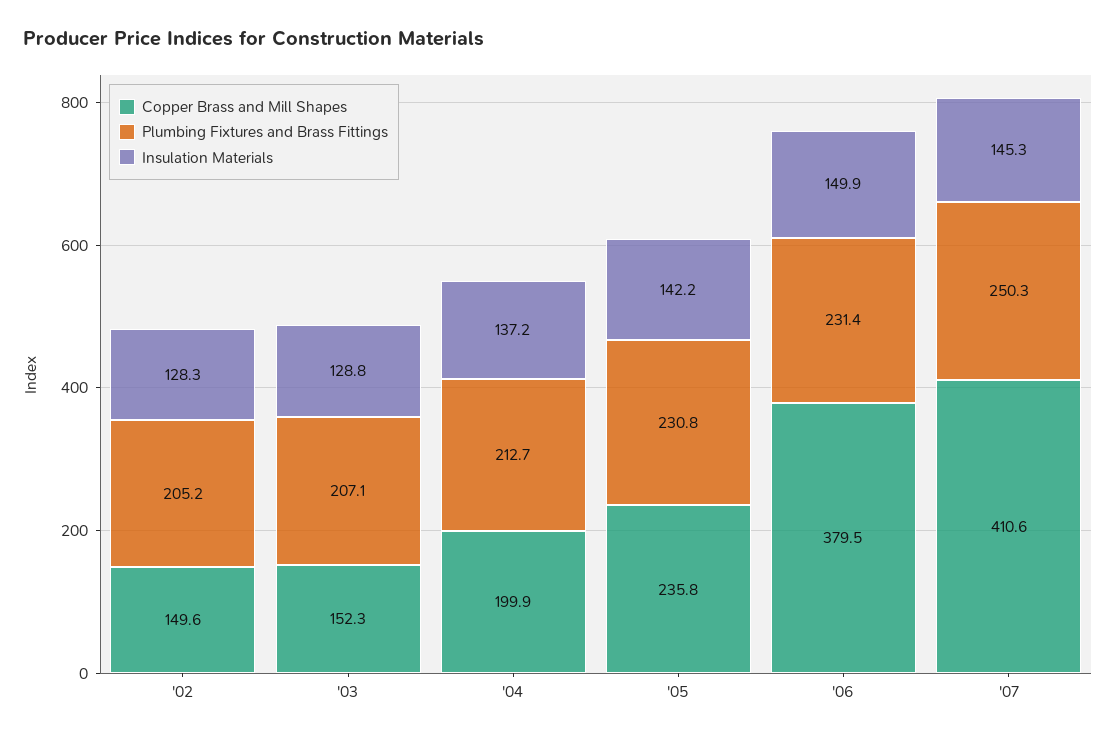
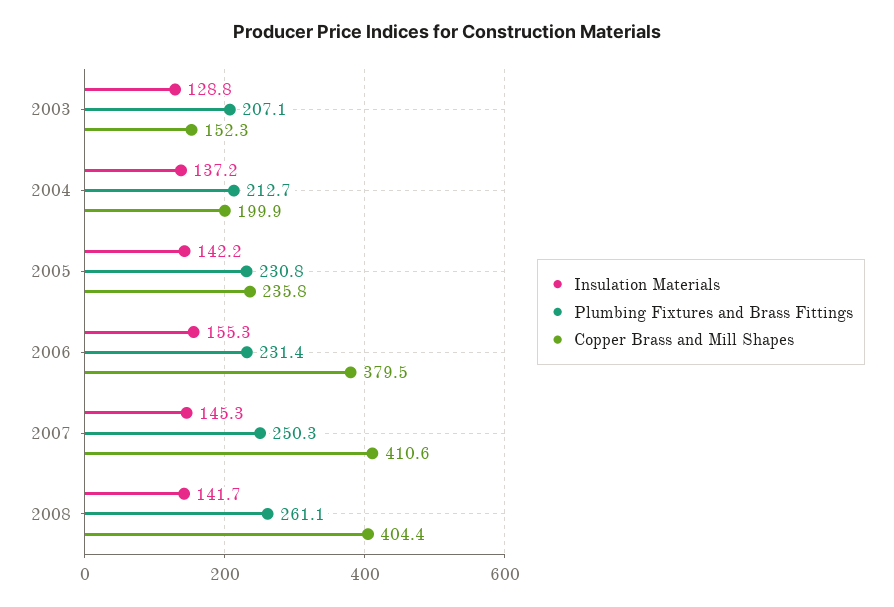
Copper Brass and Mill Shapes, '02: 149.6 -> none
Plumbing Fixtures and Brass Fittings, '02: 205.2 -> none
Insulation Materials, '02: 128.3 -> none
Insulation Materials, '06: 149.9 -> 155.3
Insulation Materials, 2008: none -> 141.7
Plumbing Fixtures and Brass Fittings, 2008: none -> 261.1
Copper Brass and Mill Shapes, 2008: none -> 404.4

